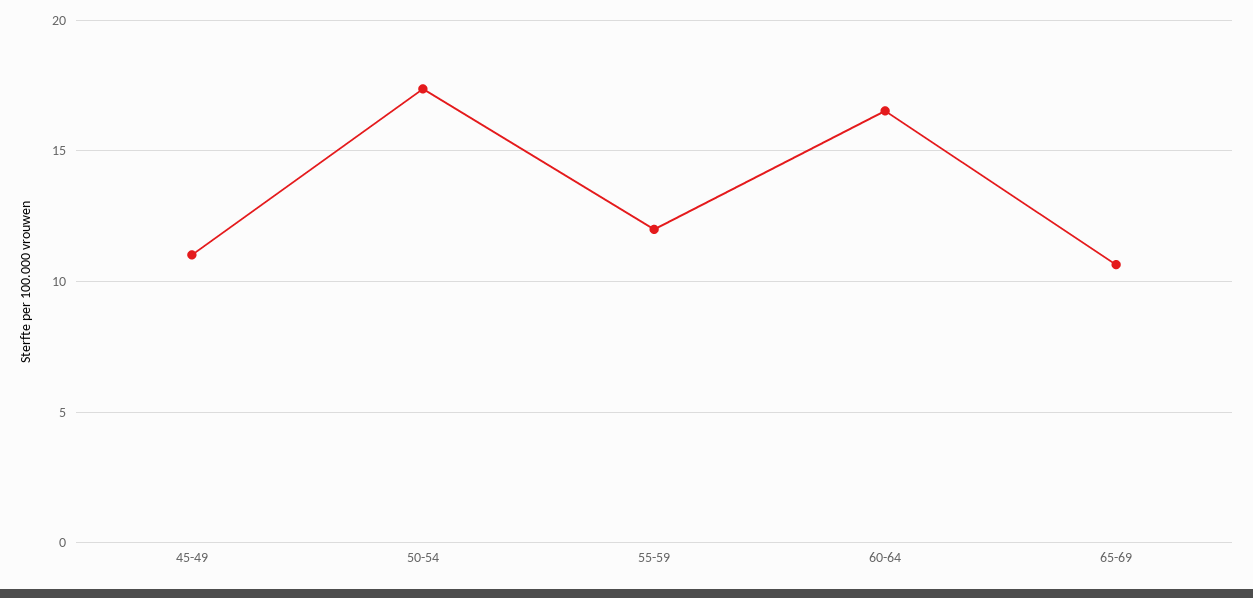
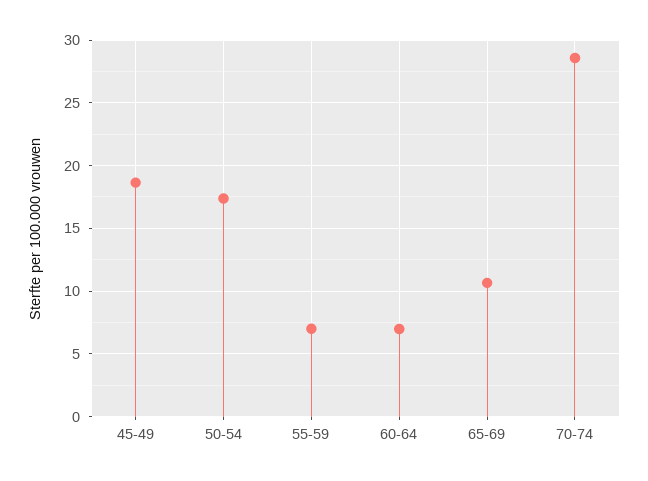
45-49: 11 -> 18.5
55-59: 12 -> 7
60-64: 16.5 -> 7
70-74: none -> 28.5

